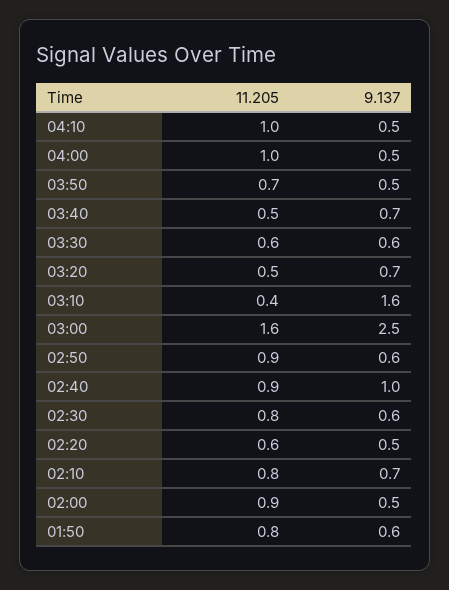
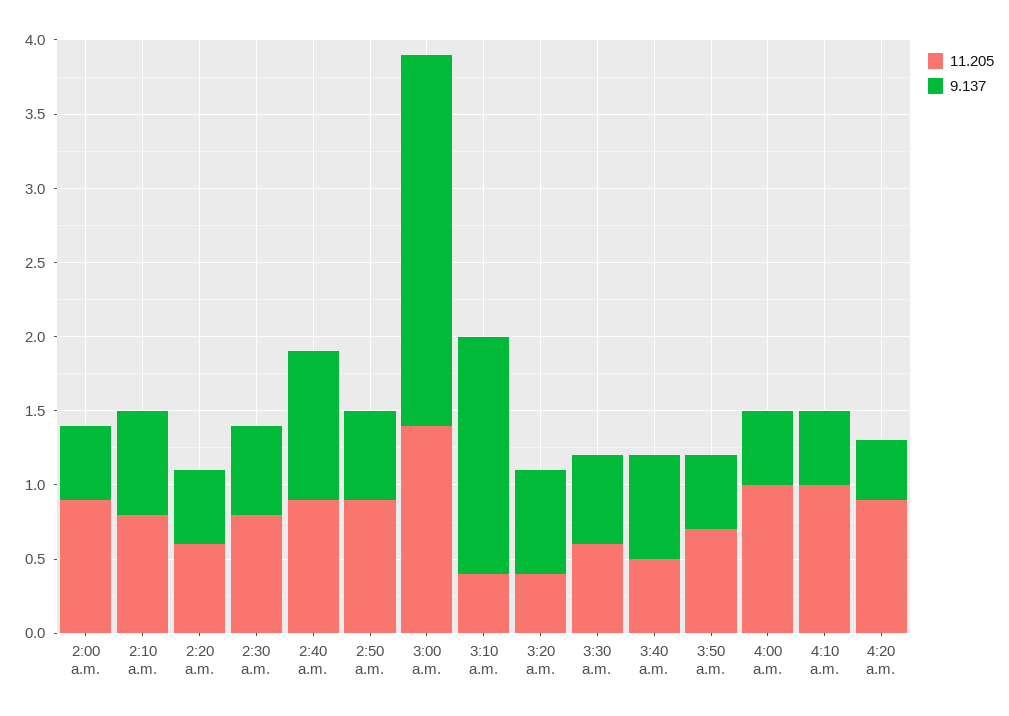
11.205, 03:20: 0.5 -> 0.4
11.205, 03:00: 1.6 -> 1.4
11.205, 01:50: 0.8 -> none
9.137, 01:50: 0.6 -> none
11.205, 4:20 a.m.: none -> 0.9
9.137, 4:20 a.m.: none -> 0.4

